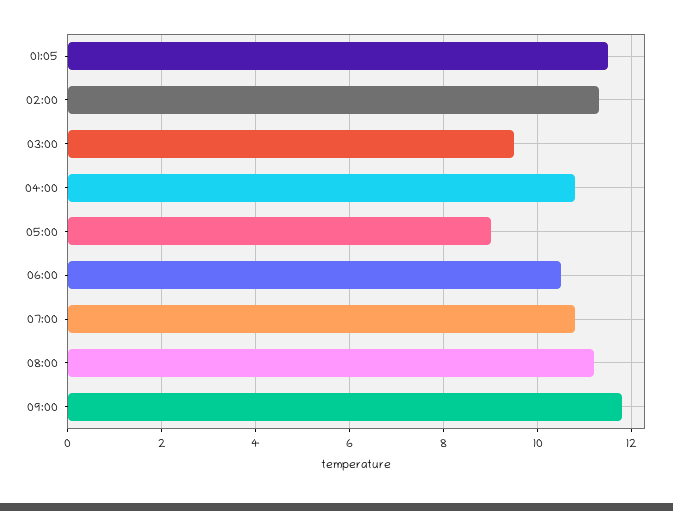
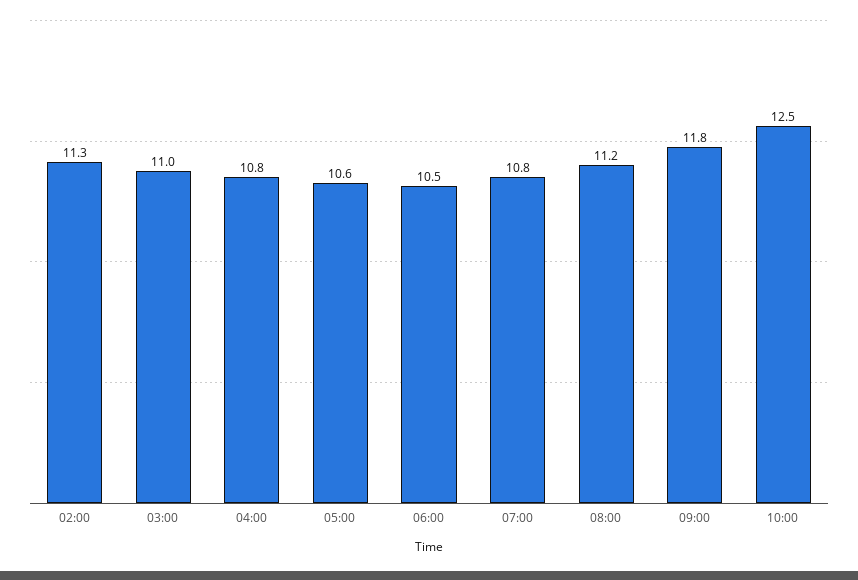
01:05: 11.5 -> none
03:00: 9.5 -> 11
05:00: 9 -> 10.6
10:00: none -> 12.5

